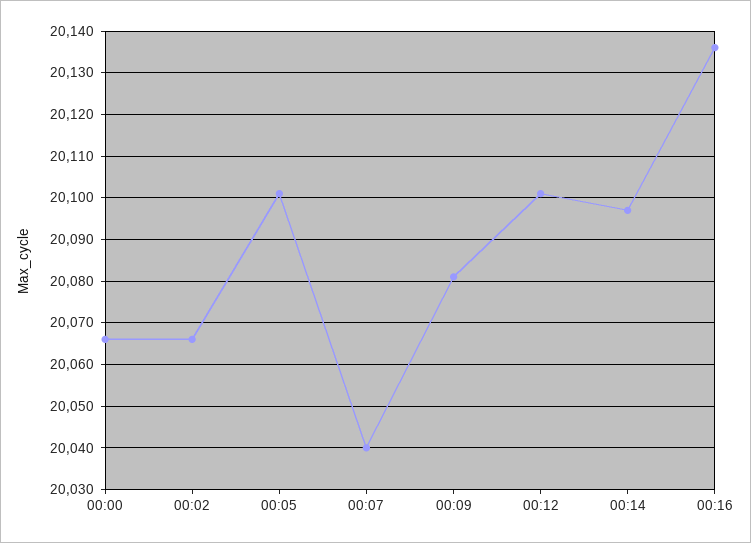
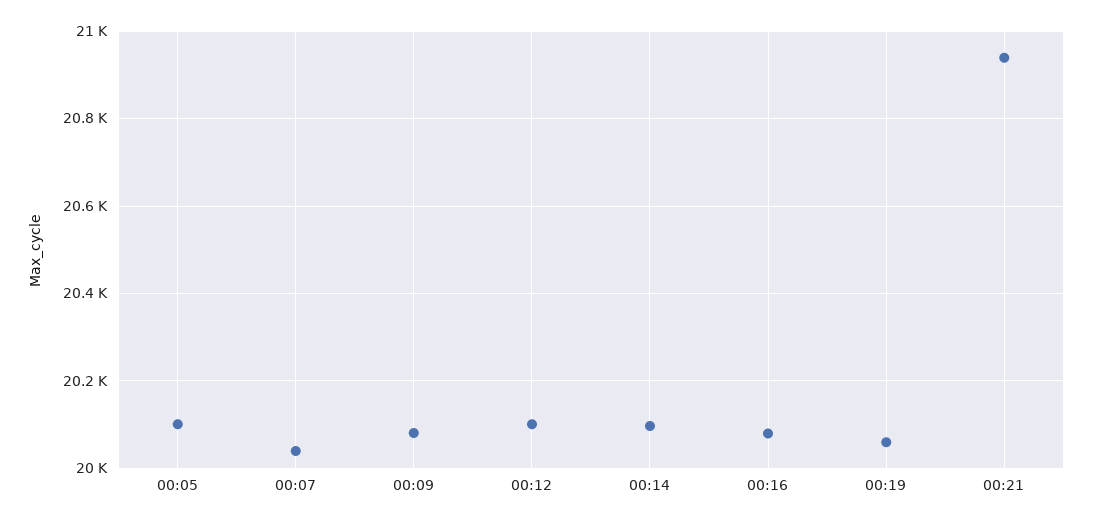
00:00: 20065 -> none
00:02: 20065 -> none
00:16: 20135 -> 20080
00:19: none -> 20060
00:21: none -> 20940

